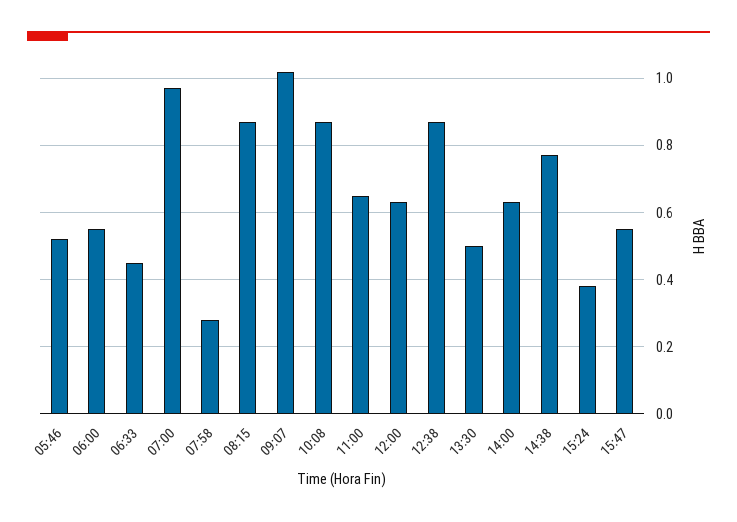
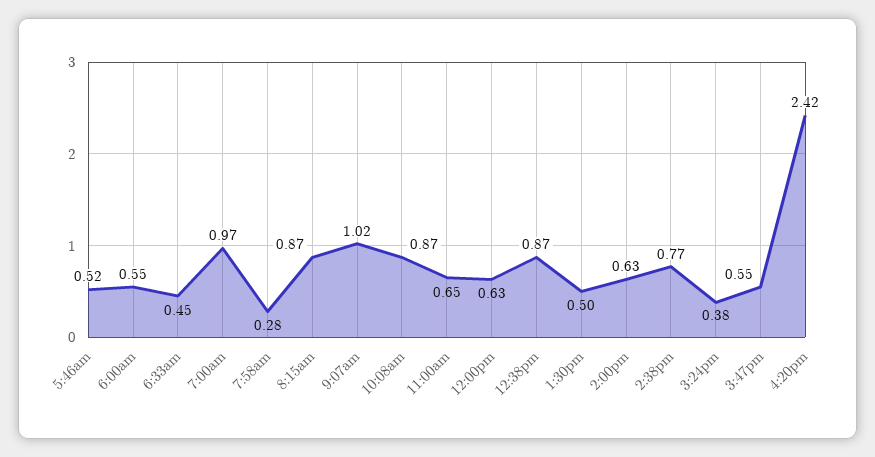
4:20pm: none -> 2.42

